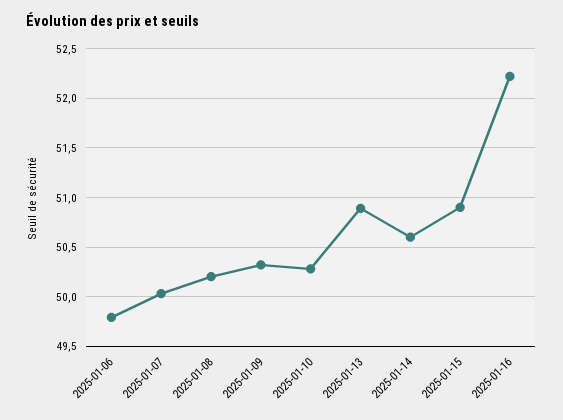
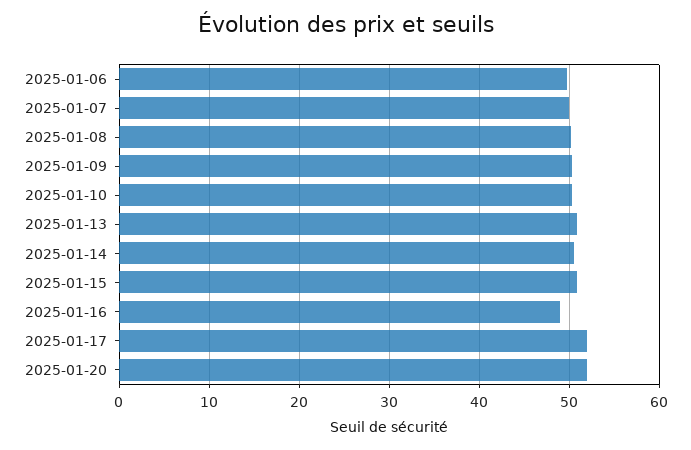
2025-01-16: 52.2 -> 49
2025-01-17: none -> 52
2025-01-20: none -> 52

